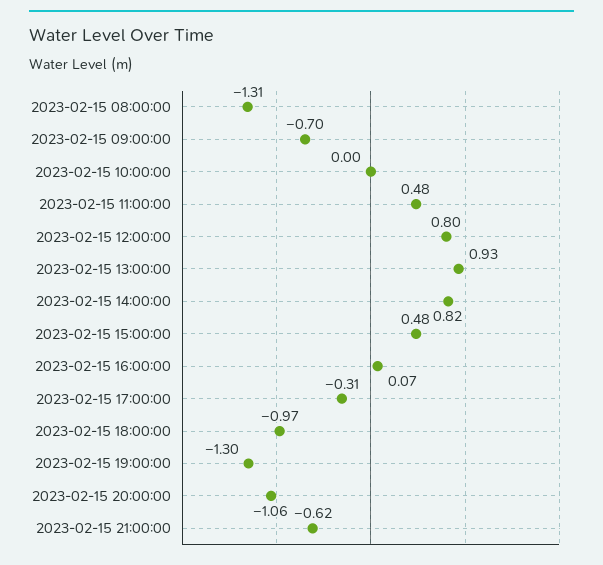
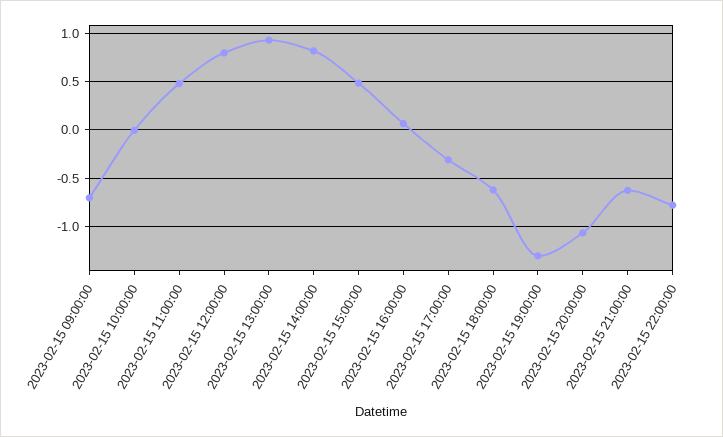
2023-02-15 08:00:00: -1.31 -> none
2023-02-15 18:00:00: -0.97 -> -0.6
2023-02-15 22:00:00: none -> -0.8

